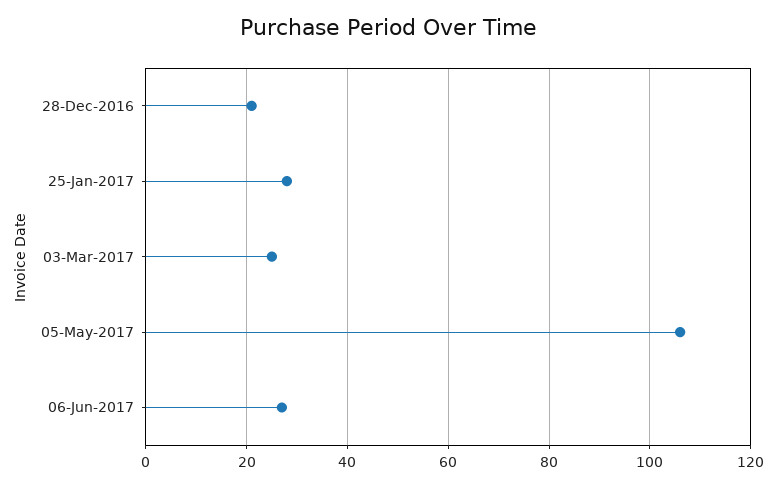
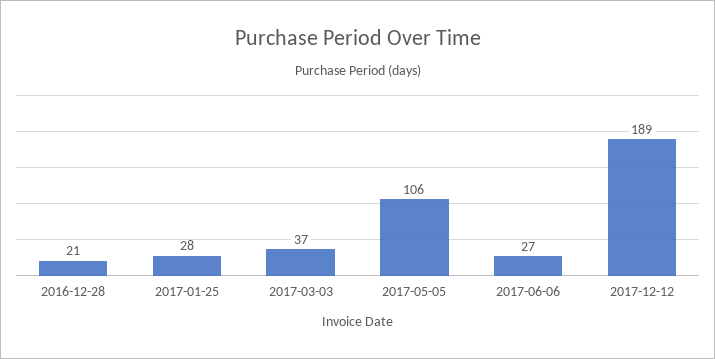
03-Mar-2017: 25 -> 37
2017-12-12: none -> 189

